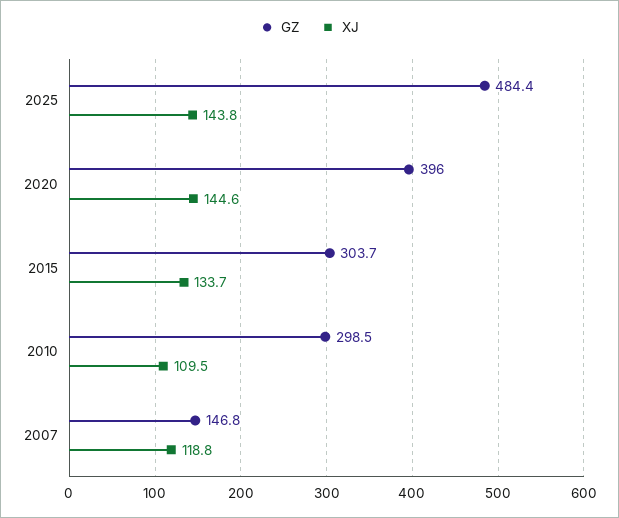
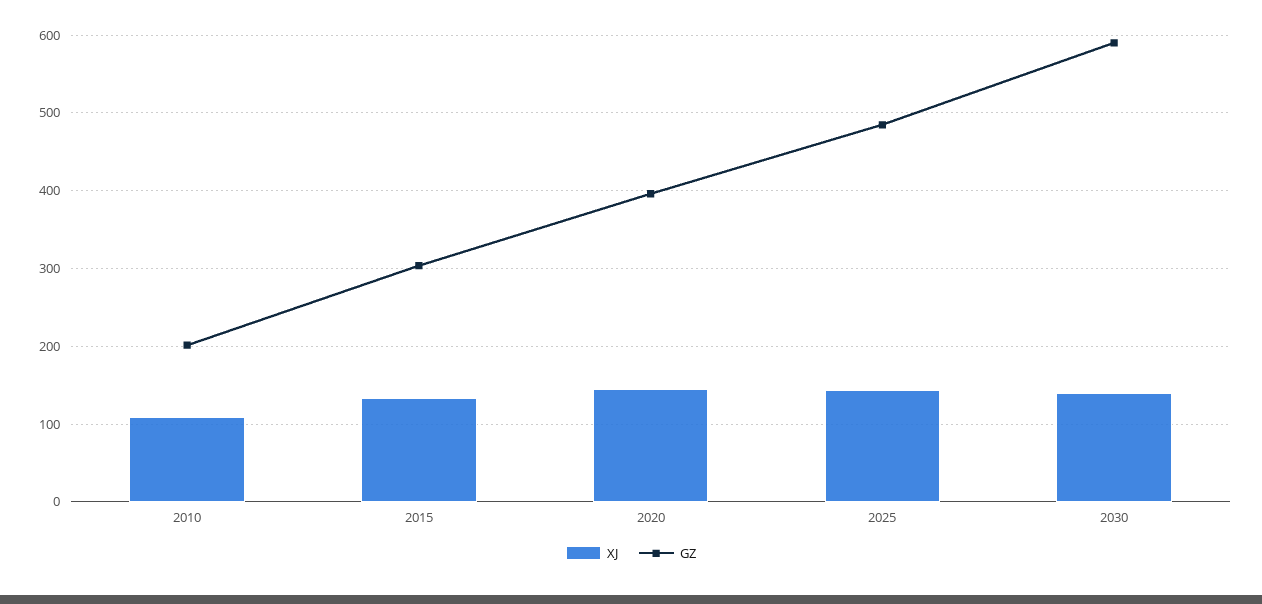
GZ, 2010: 298.5 -> 200
GZ, 2007: 146.8 -> none
XJ, 2007: 118.8 -> none
XJ, 2030: none -> 140
GZ, 2030: none -> 590

